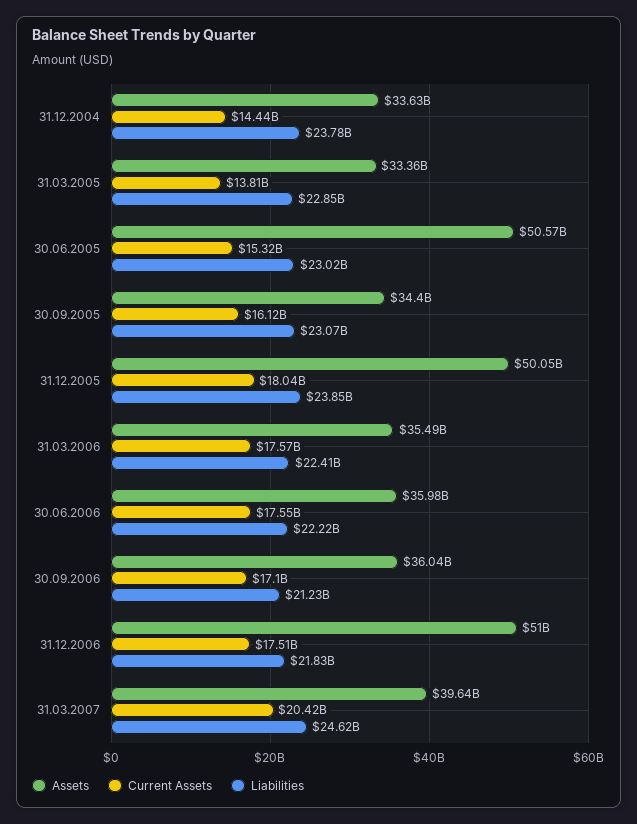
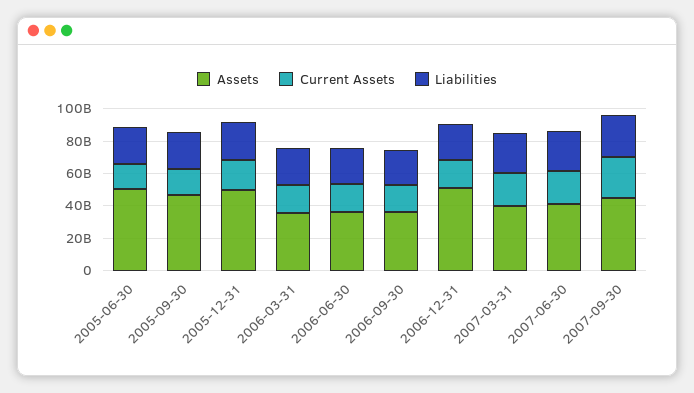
Assets, 31.12.2004: 33630000000 -> none
Current Assets, 31.12.2004: 14440000000 -> none
Liabilities, 31.12.2004: 23780000000 -> none
Assets, 31.03.2005: 33360000000 -> none
Current Assets, 31.03.2005: 13810000000 -> none
Liabilities, 31.03.2005: 22850000000 -> none
Assets, 30.09.2005: 34400000000 -> 45000000000
Assets, 2007-06-30: none -> 40000000000
Current Assets, 2007-06-30: none -> 20000000000
Liabilities, 2007-06-30: none -> 25000000000
Assets, 2007-09-30: none -> 45000000000
Current Assets, 2007-09-30: none -> 25000000000
Liabilities, 2007-09-30: none -> 25000000000

